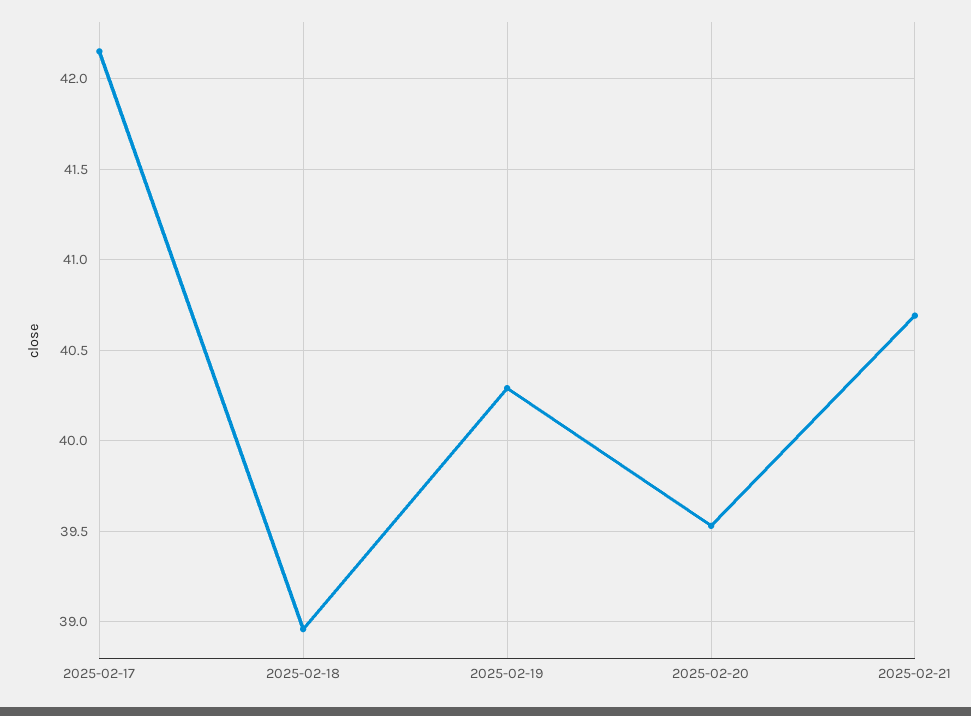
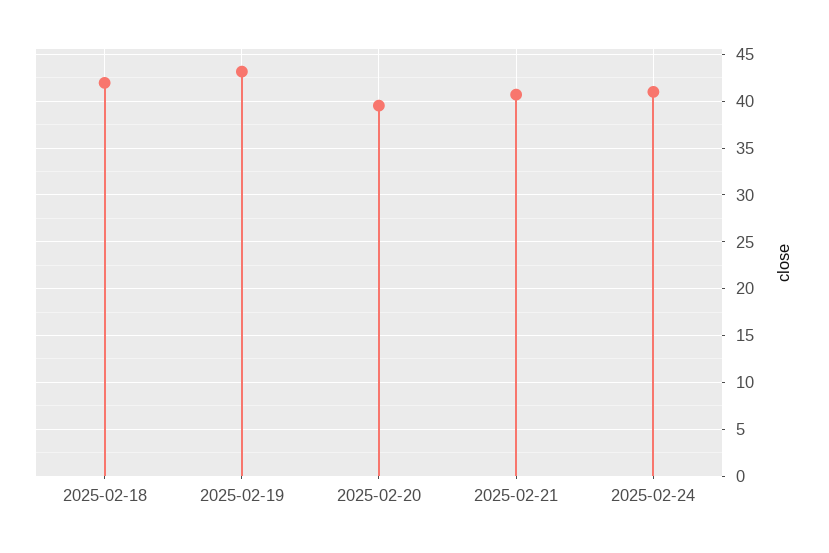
2025-02-17: 42.15 -> none
2025-02-18: 38.95 -> 42
2025-02-19: 40.3 -> 43
2025-02-24: none -> 41

